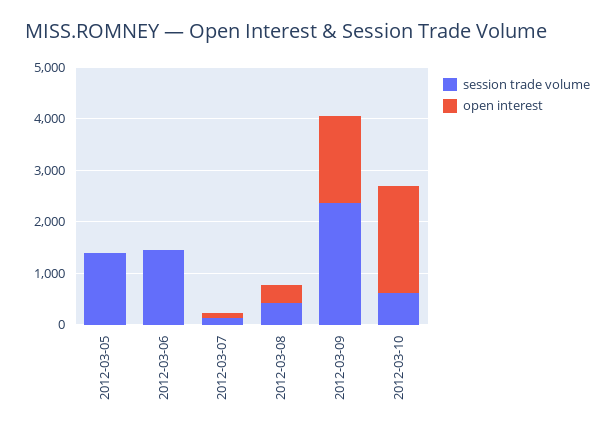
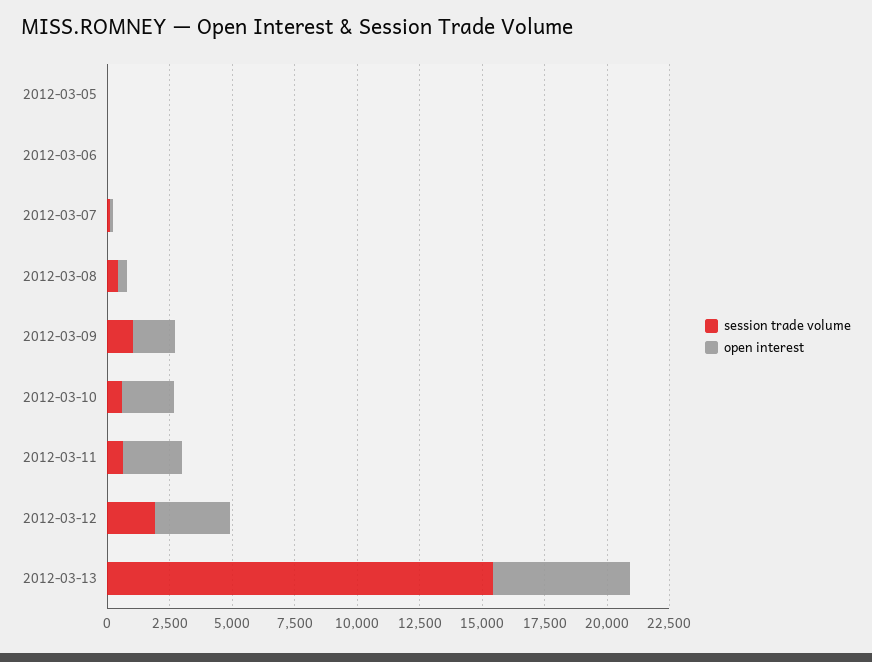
session trade volume, 2012-03-05: 1400 -> 0
session trade volume, 2012-03-06: 1400 -> 0
session trade volume, 2012-03-09: 2400 -> 1000
session trade volume, 2012-03-11: none -> 500
open interest, 2012-03-11: none -> 2500
session trade volume, 2012-03-12: none -> 2000
open interest, 2012-03-12: none -> 3000
session trade volume, 2012-03-13: none -> 15500
open interest, 2012-03-13: none -> 5500

